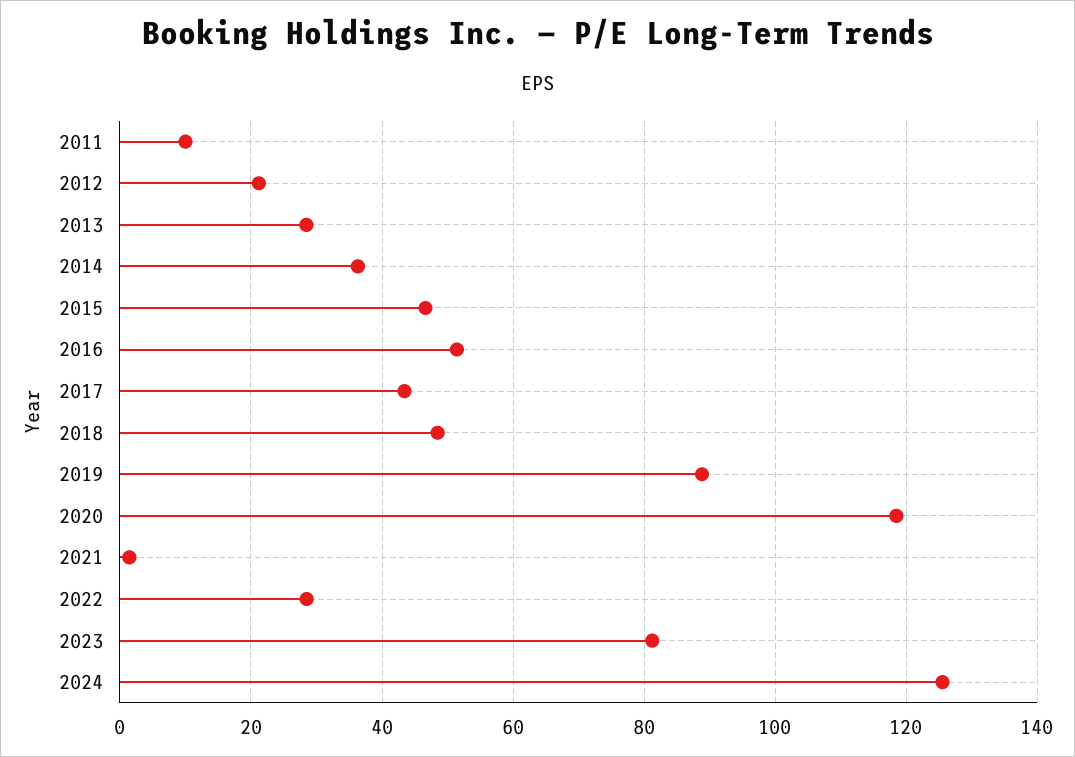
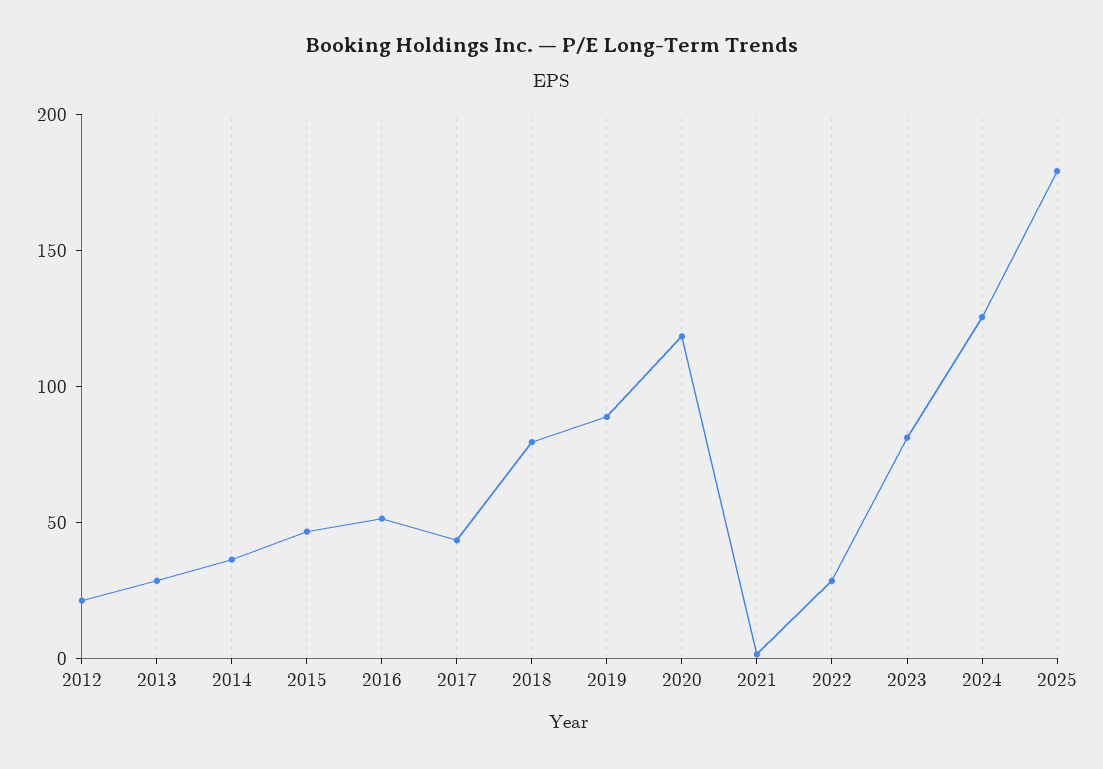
2011: 10 -> none
2018: 48 -> 80
2025: none -> 180

